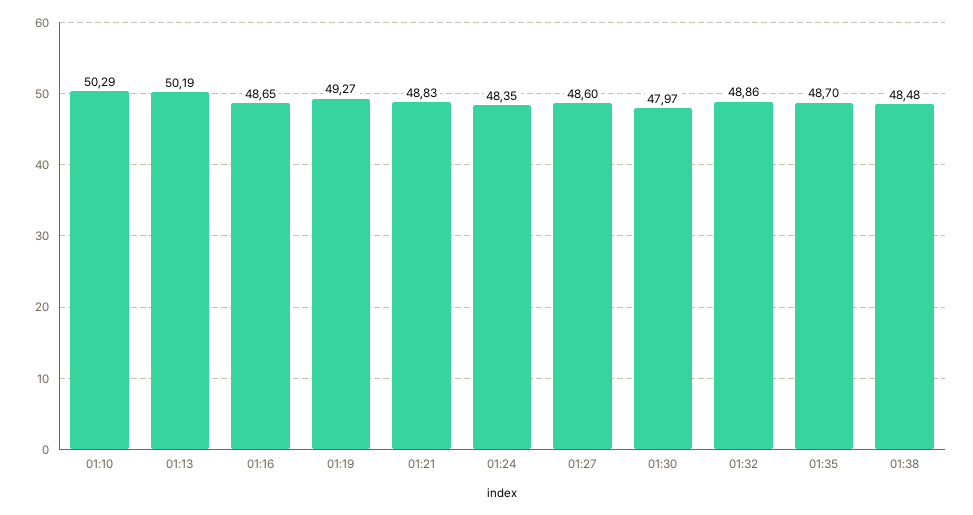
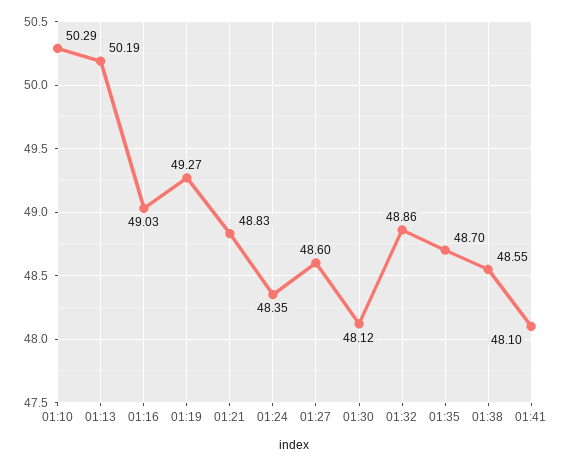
01:16: 48.65 -> 49.03
01:30: 47.97 -> 48.12
01:38: 48.48 -> 48.55
01:41: none -> 48.1

